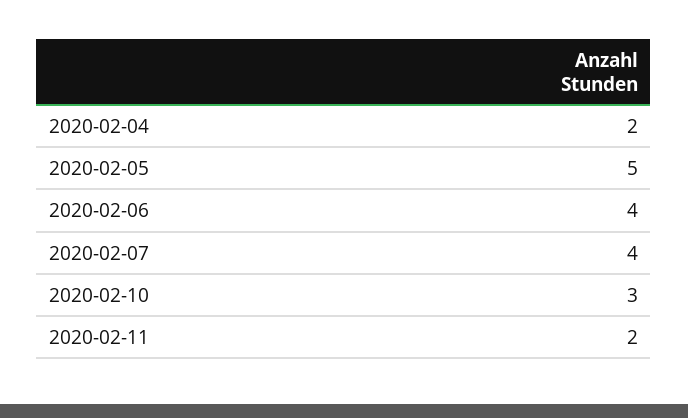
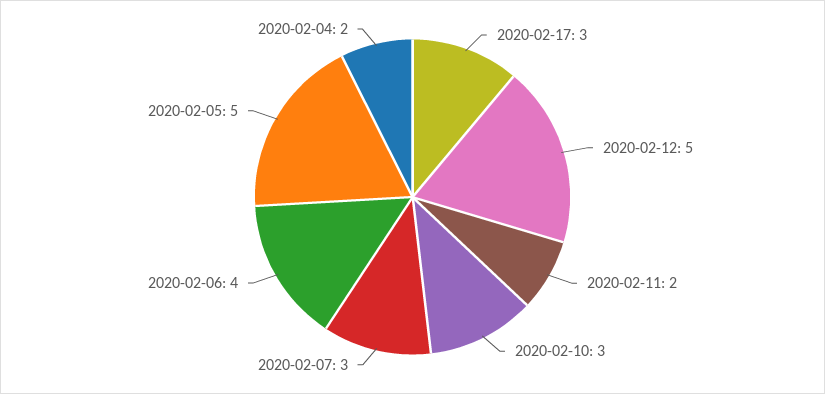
2020-02-07: 4 -> 3
2020-02-17: none -> 3
2020-02-12: none -> 5

